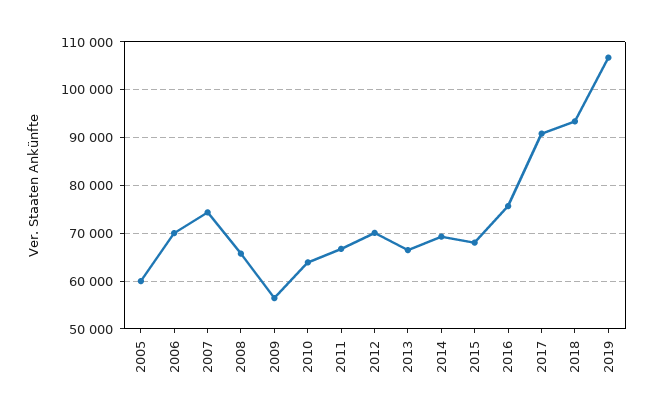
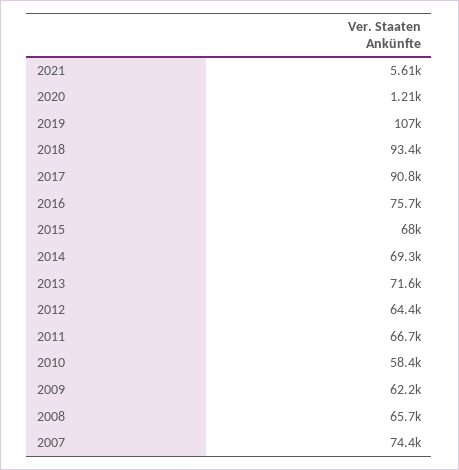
2005: 60000 -> none
2006: 70000 -> none
2009: 56000 -> 62200
2010: 64000 -> 58400
2012: 70000 -> 64400
2013: 66000 -> 71600
2021: none -> 5610
2020: none -> 1210

